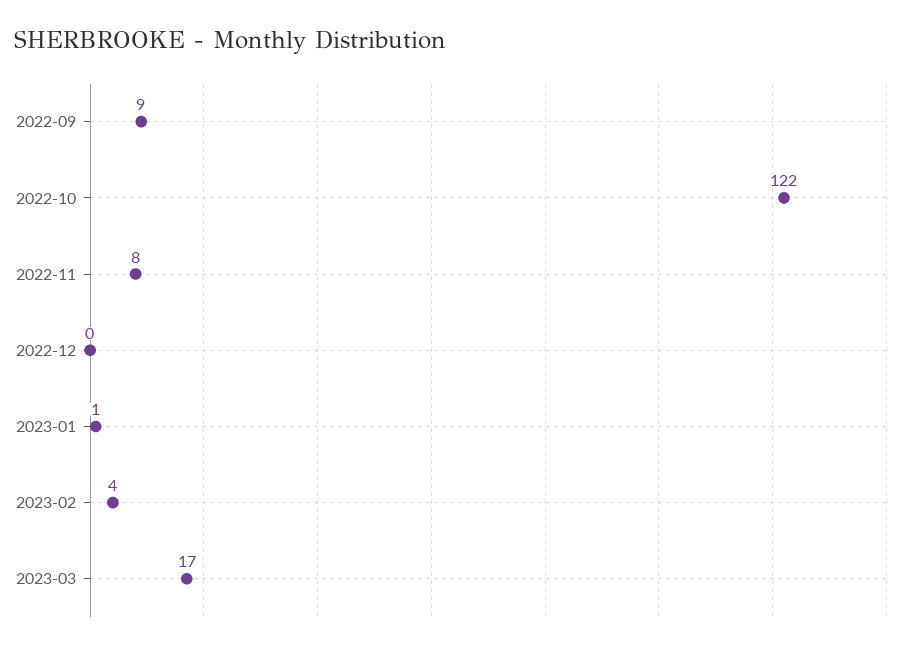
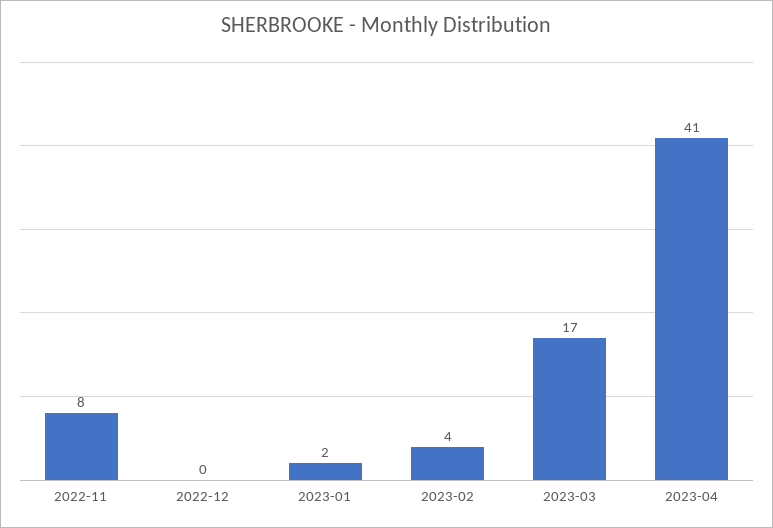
2022-09: 9 -> none
2022-10: 122 -> none
2023-01: 1 -> 2
2023-04: none -> 41

